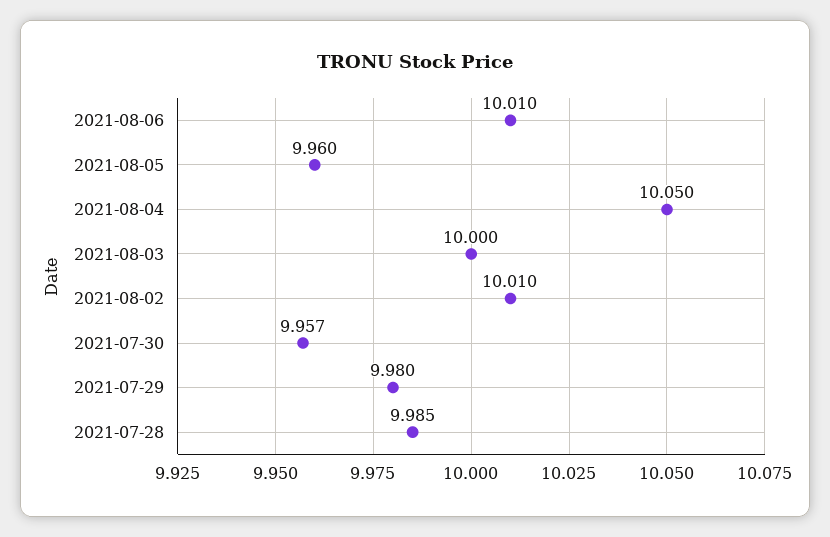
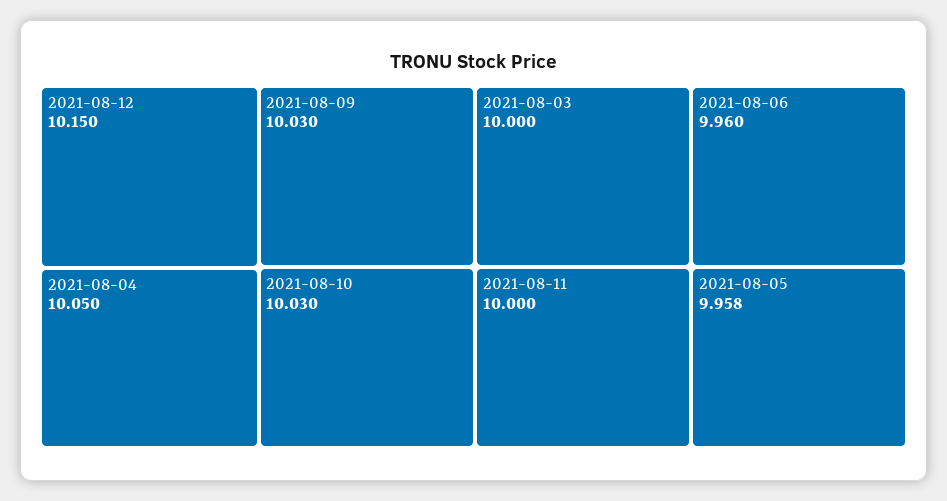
2021-08-06: 10.01 -> 9.96
2021-08-05: 9.96 -> 9.958
2021-08-02: 10.01 -> none
2021-07-30: 9.957 -> none
2021-07-29: 9.98 -> none
2021-07-28: 9.985 -> none
2021-08-12: none -> 10.15
2021-08-09: none -> 10.03
2021-08-10: none -> 10.03
2021-08-11: none -> 10

